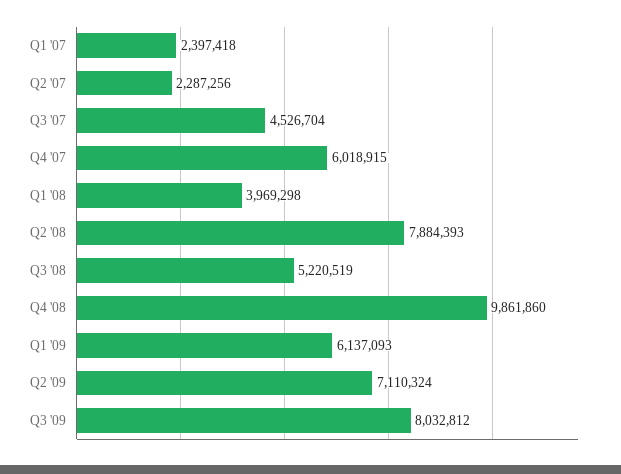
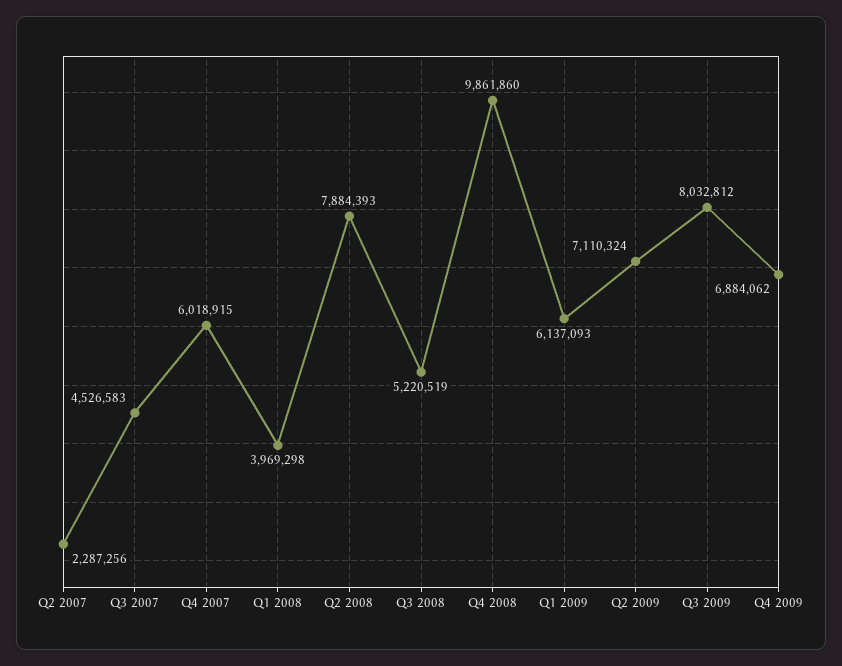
Q1 '07: 2397418 -> none
Q3 '07: 4526704 -> 4526583
Q4 2009: none -> 6884062

